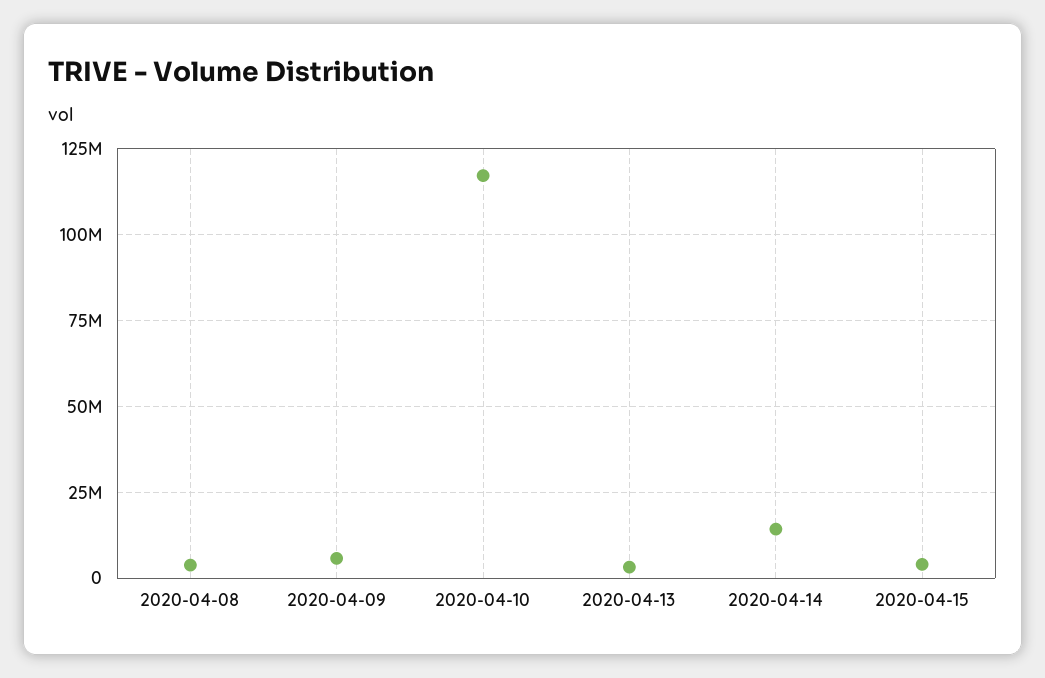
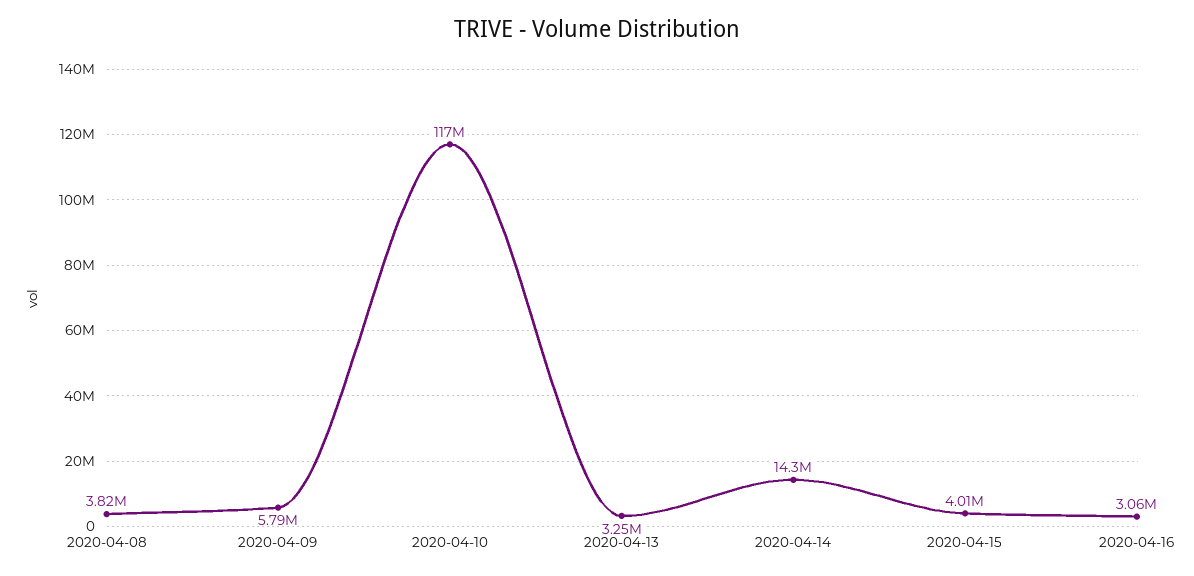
2020-04-16: none -> 3060000

